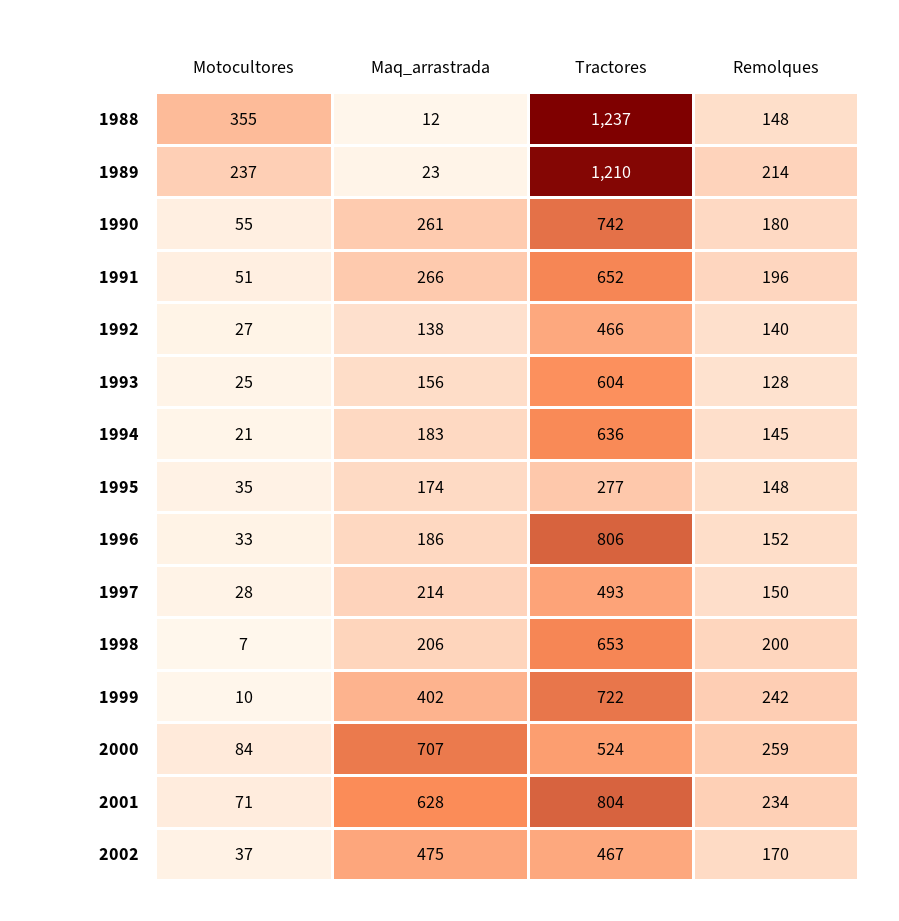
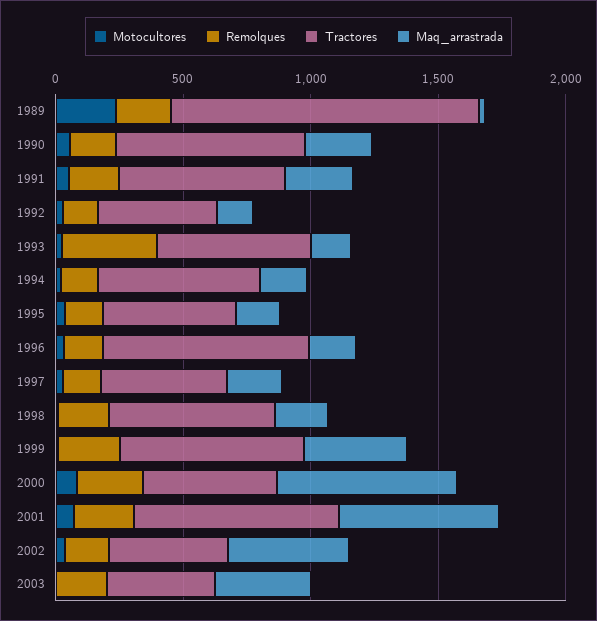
Motocultores, 1988: 355 -> none
Maq_arrastrada, 1988: 12 -> none
Tractores, 1988: 1237 -> none
Remolques, 1988: 148 -> none
Remolques, 1993: 128 -> 400
Tractores, 1995: 277 -> 500
Motocultores, 2003: none -> 0
Remolques, 2003: none -> 200
Tractores, 2003: none -> 400
Maq_arrastrada, 2003: none -> 400

